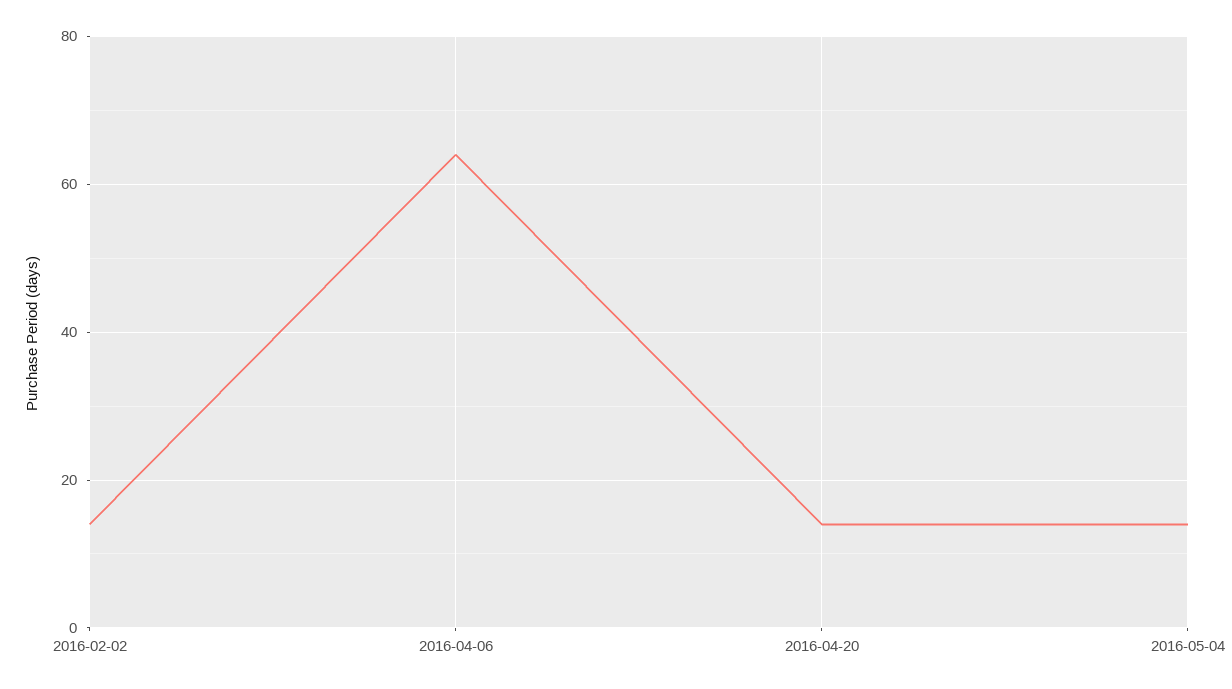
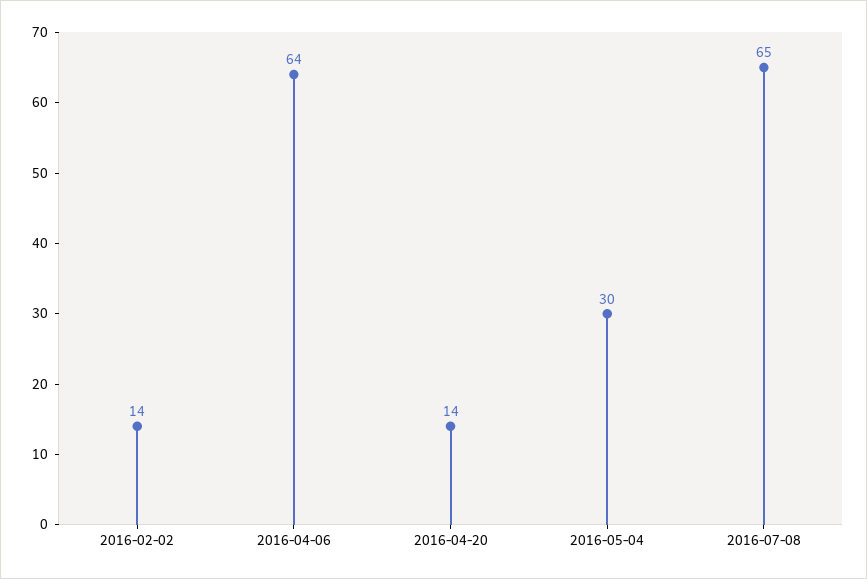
2016-05-04: 15 -> 30
2016-07-08: none -> 65

